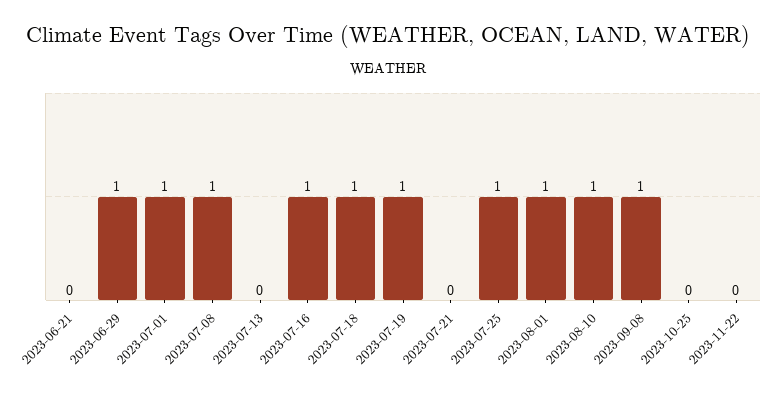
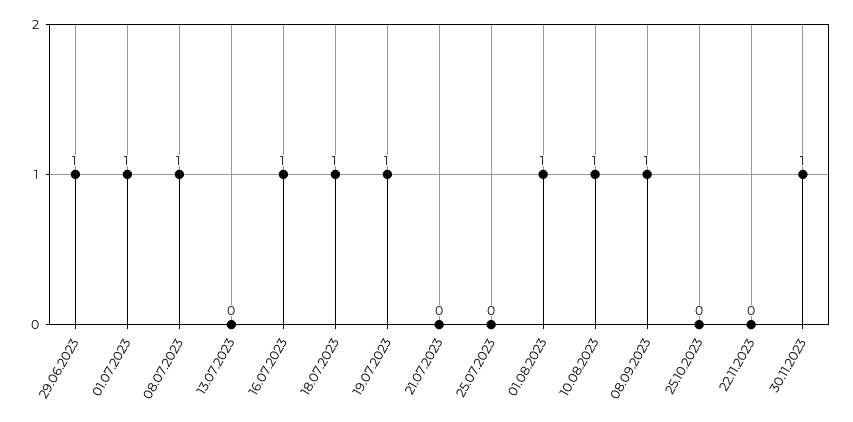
2023-06-21: 0 -> none
2023-07-25: 1 -> 0
30.11.2023: none -> 1

